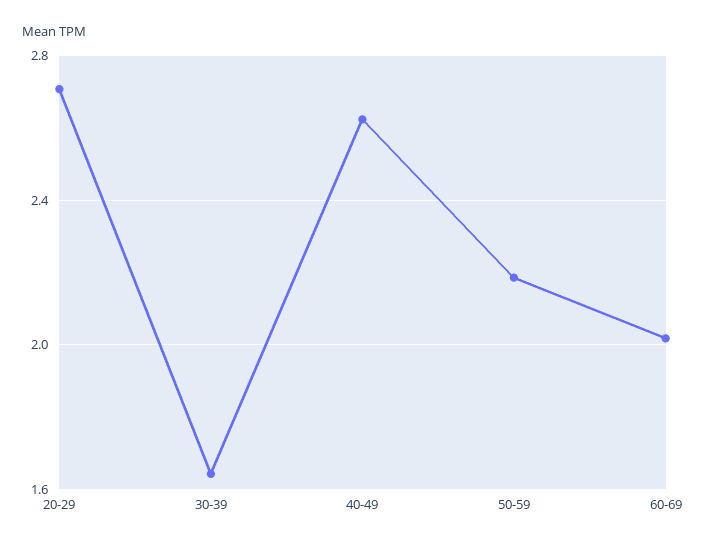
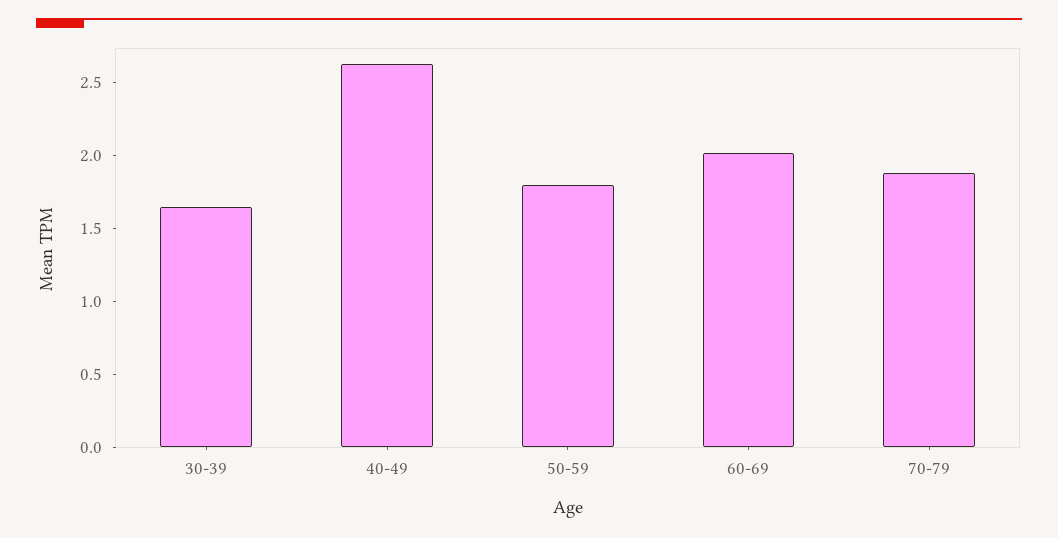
20-29: 2.7 -> none
50-59: 2.2 -> 1.8
70-79: none -> 1.9

